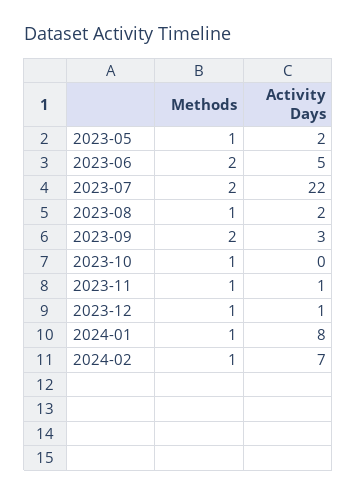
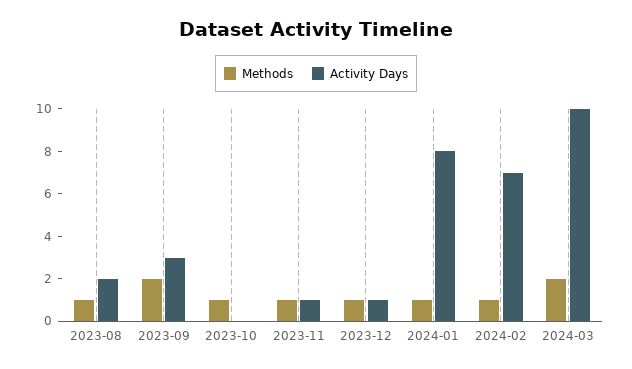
Methods, 2023-05: 1 -> none
Activity Days, 2023-05: 2 -> none
Methods, 2023-06: 2 -> none
Activity Days, 2023-06: 5 -> none
Methods, 2023-07: 2 -> none
Activity Days, 2023-07: 22 -> none
Methods, 2024-03: none -> 2
Activity Days, 2024-03: none -> 10

